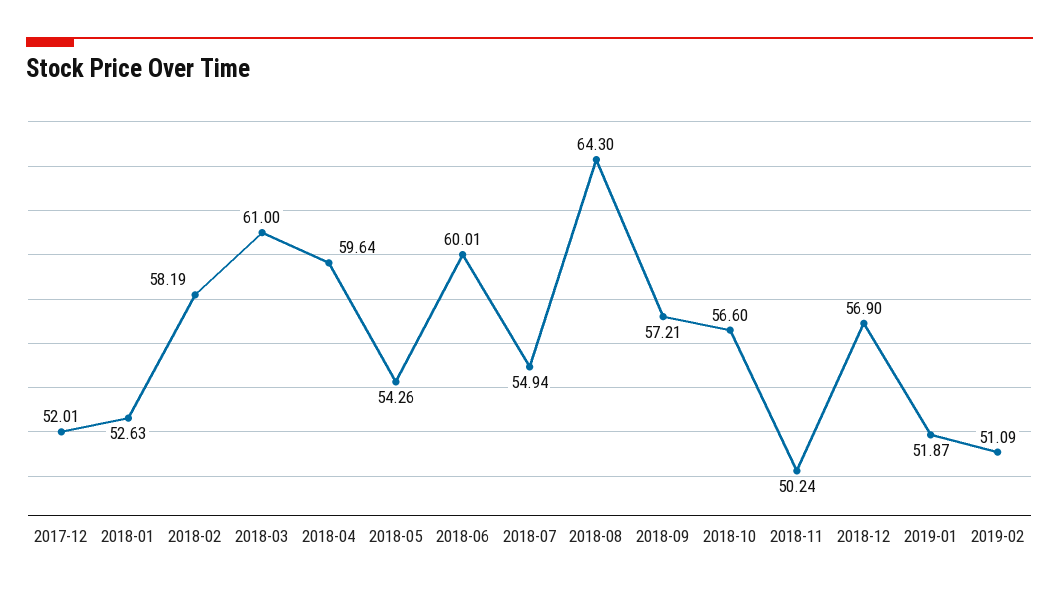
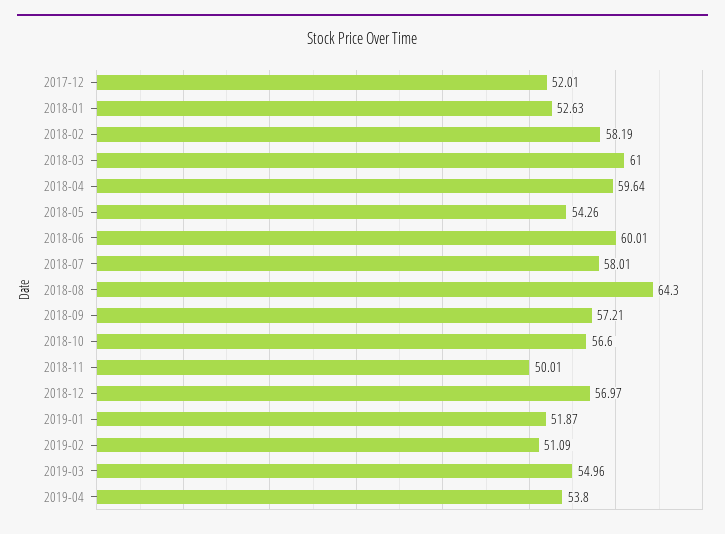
2018-07: 54.94 -> 58.01
2018-11: 50.24 -> 50.01
2018-12: 56.9 -> 56.97
2019-03: none -> 54.96
2019-04: none -> 53.8

